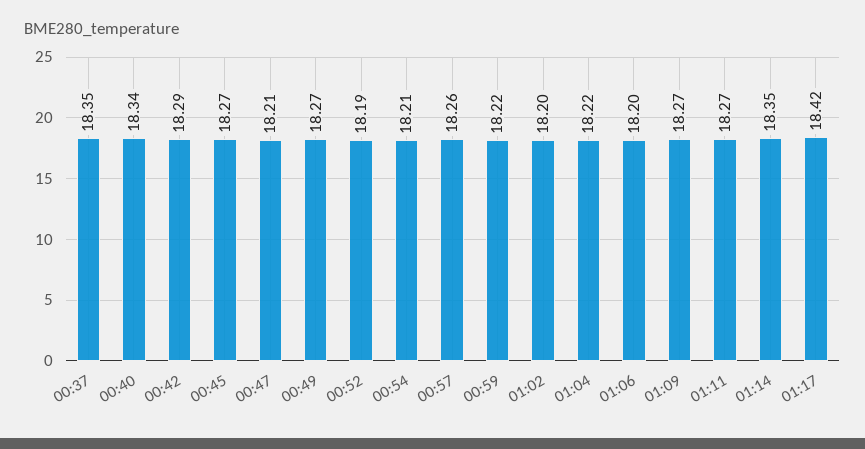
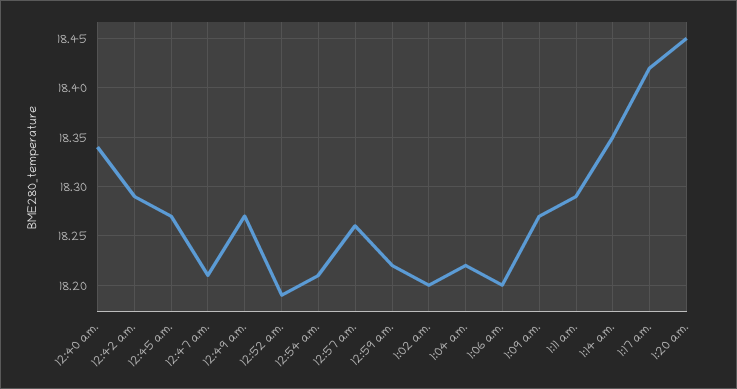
00:37: 18.35 -> none
01:11: 18.27 -> 18.29
1:20 a.m.: none -> 18.45

